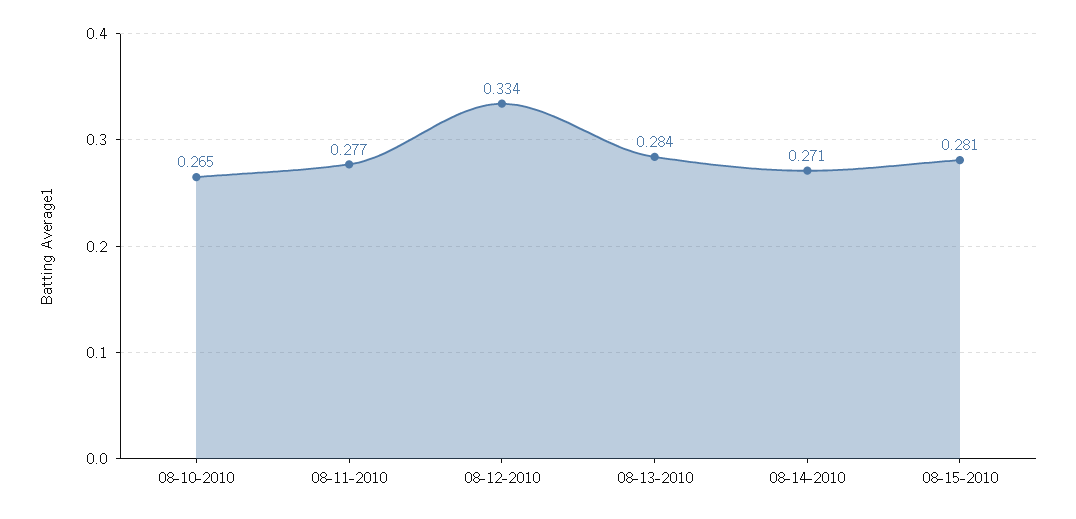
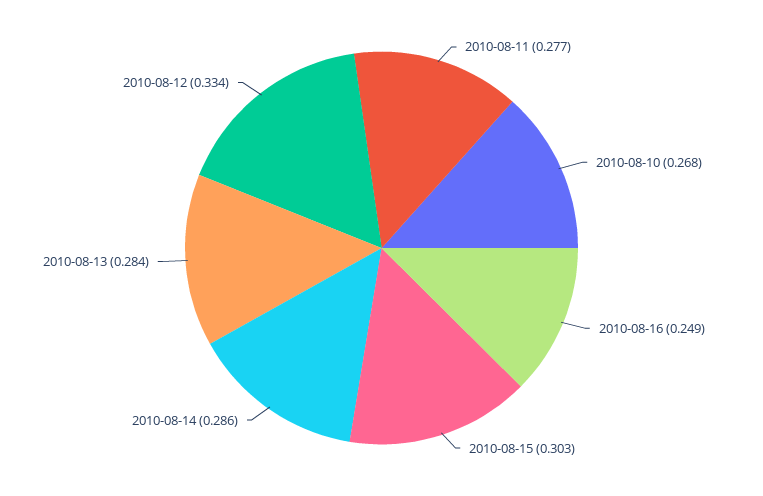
08-10-2010: 0.265 -> 0.268
08-14-2010: 0.271 -> 0.286
08-15-2010: 0.281 -> 0.303
2010-08-16: none -> 0.249

